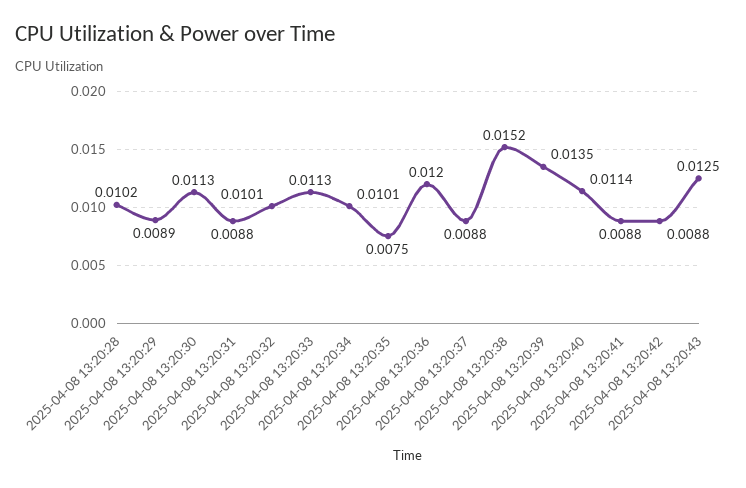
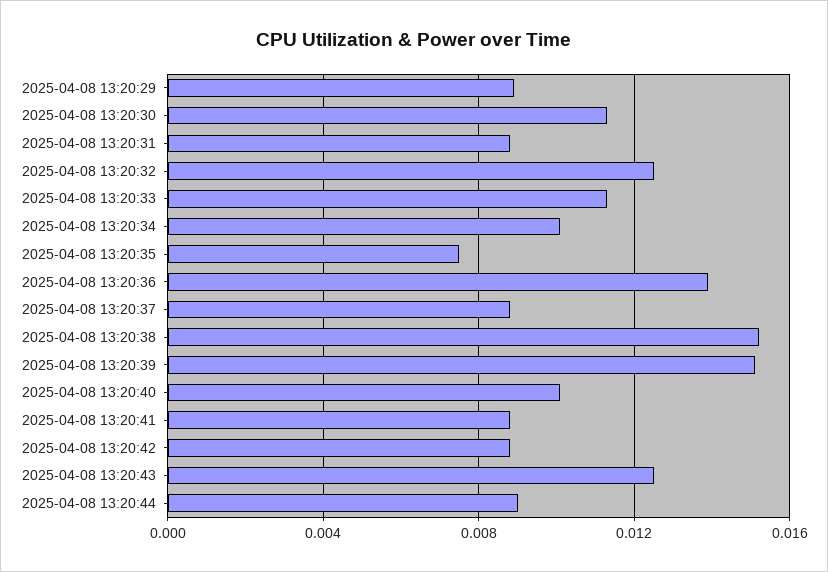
2025-04-08 13:20:28: 0.0102 -> none
2025-04-08 13:20:32: 0.0101 -> 0.0125
2025-04-08 13:20:36: 0.012 -> 0.014
2025-04-08 13:20:39: 0.0135 -> 0.015
2025-04-08 13:20:40: 0.0114 -> 0.01
2025-04-08 13:20:44: none -> 0.009

